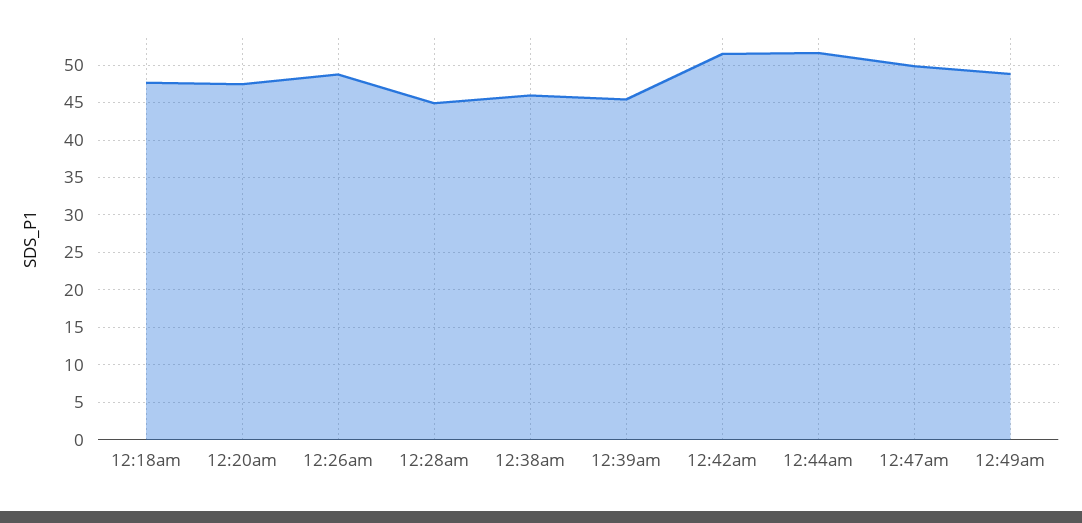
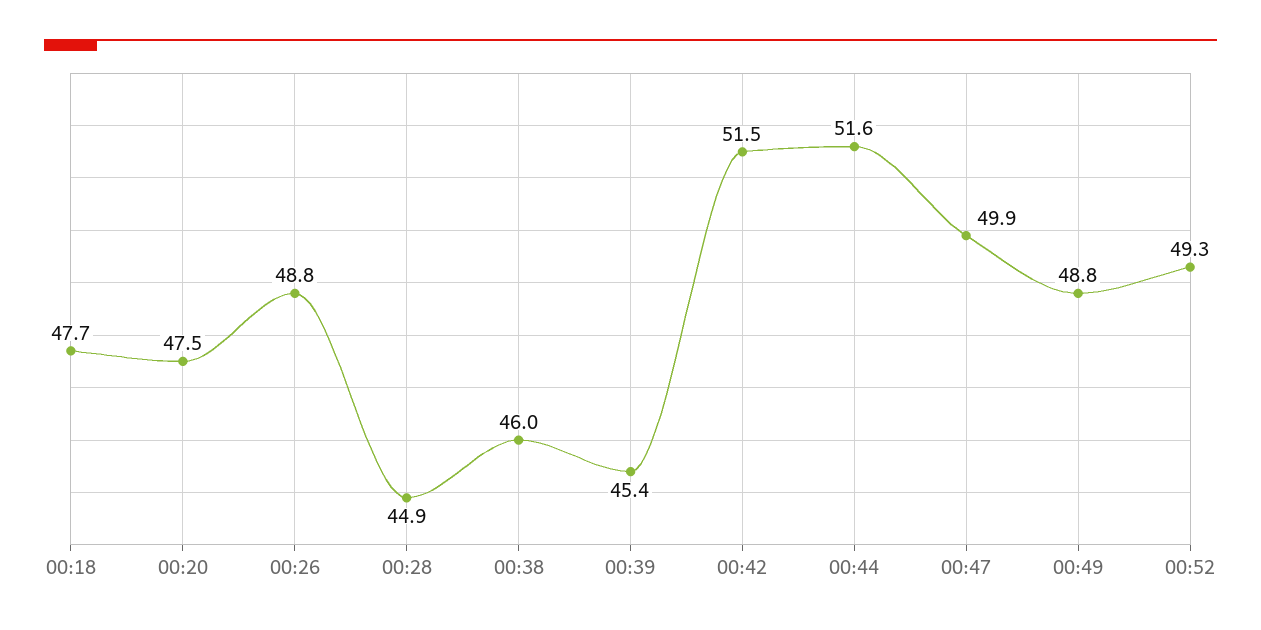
00:52: none -> 49.3

